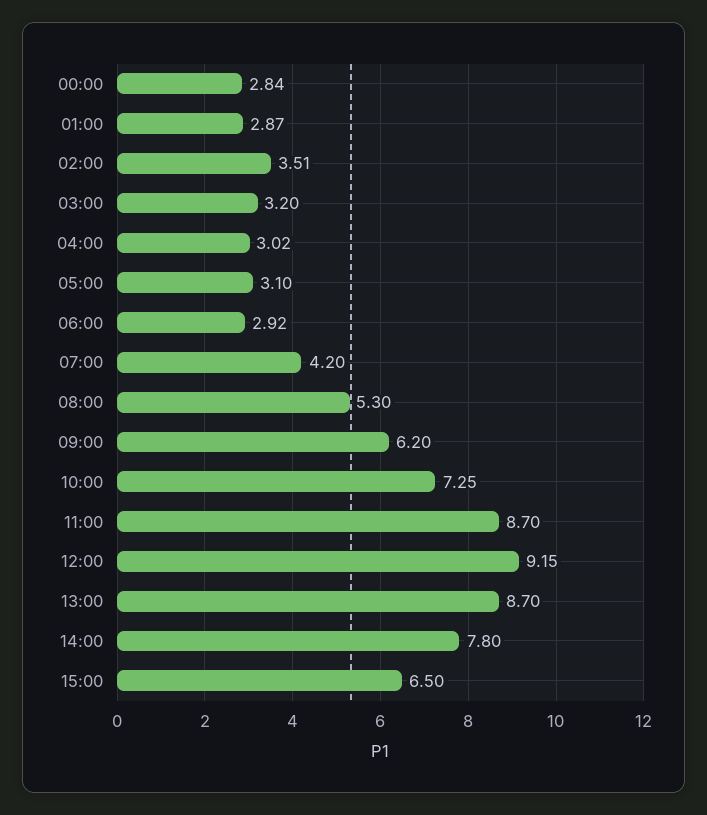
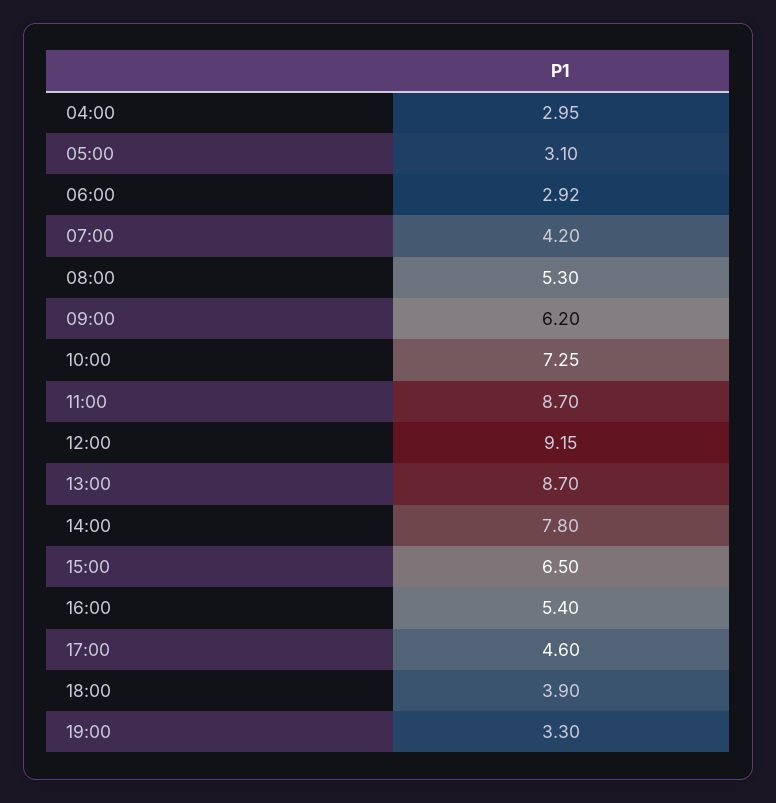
00:00: 2.84 -> none
01:00: 2.87 -> none
02:00: 3.51 -> none
03:00: 3.2 -> none
04:00: 3.02 -> 2.95
16:00: none -> 5.4
17:00: none -> 4.6
18:00: none -> 3.9
19:00: none -> 3.3

